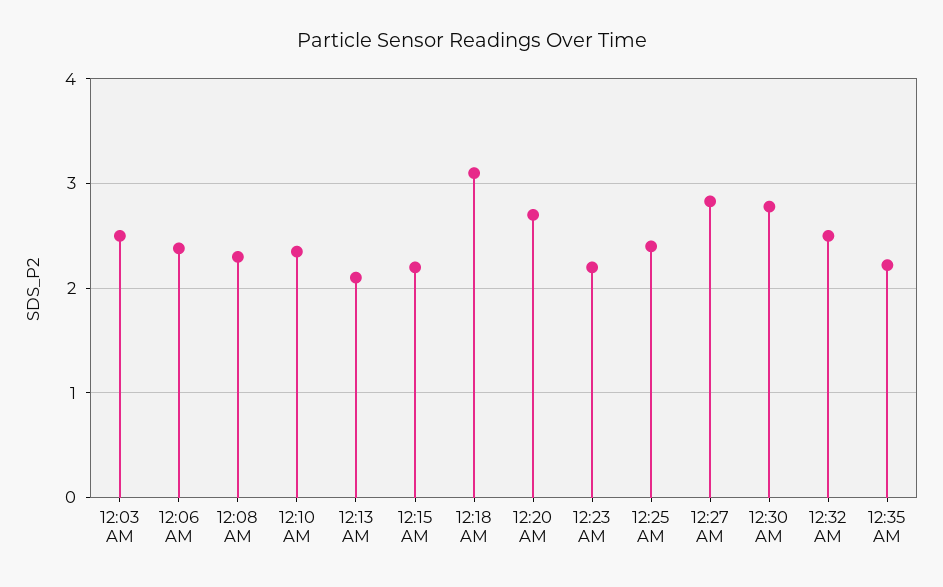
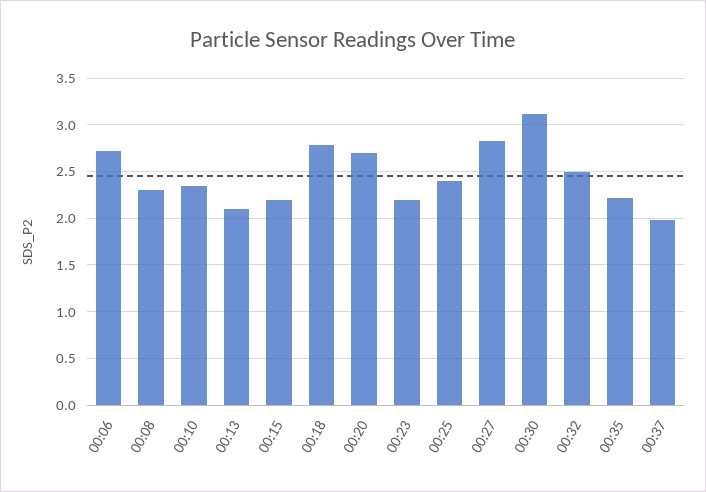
12:03 AM: 2.5 -> none
12:06 AM: 2.4 -> 2.7
12:18 AM: 3.1 -> 2.8
12:30 AM: 2.8 -> 3.1
00:37: none -> 2

